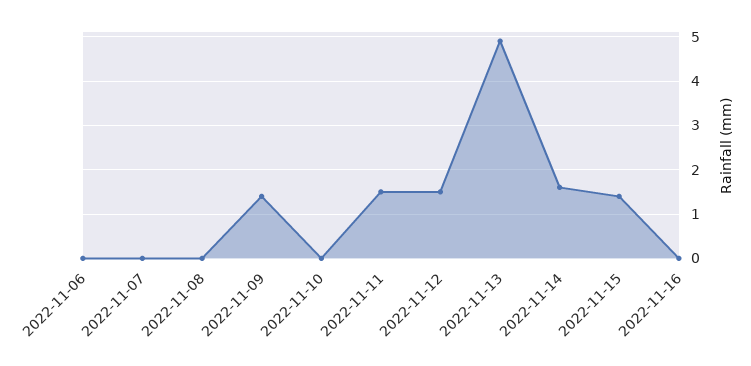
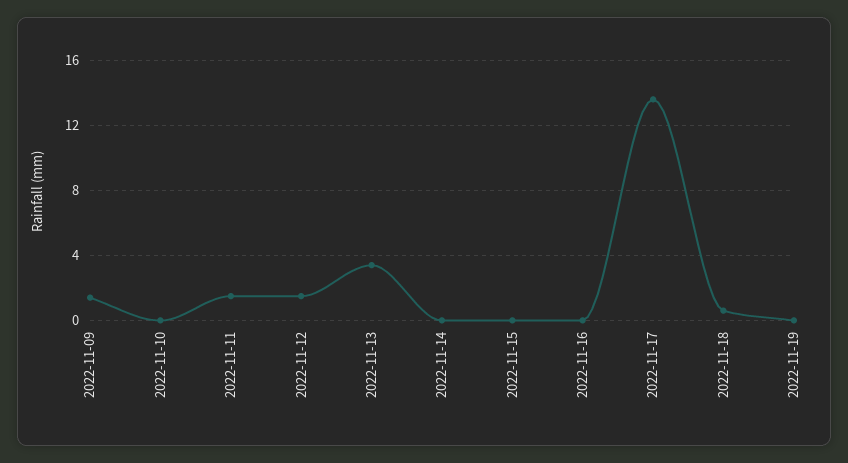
2022-11-06: 0 -> none
2022-11-07: 0 -> none
2022-11-08: 0 -> none
2022-11-13: 5 -> 3.5
2022-11-14: 1.5 -> 0
2022-11-15: 1.5 -> 0
2022-11-17: none -> 13.5
2022-11-18: none -> 0.5
2022-11-19: none -> 0

